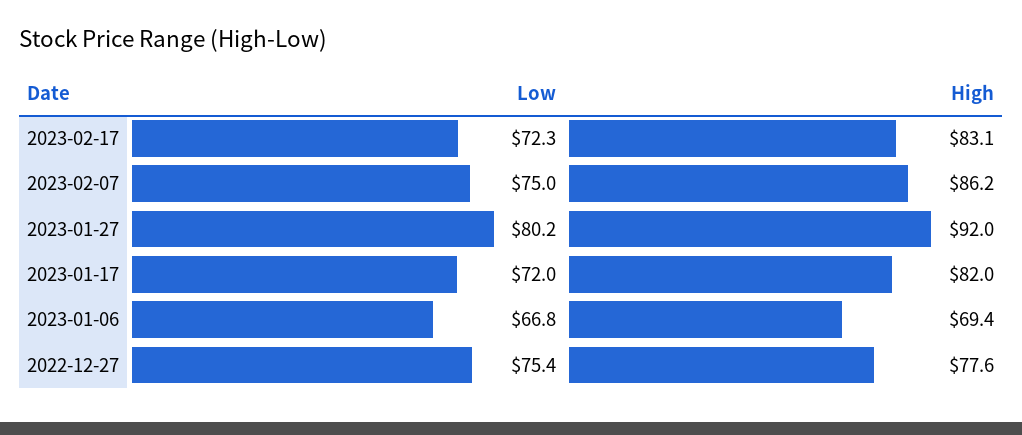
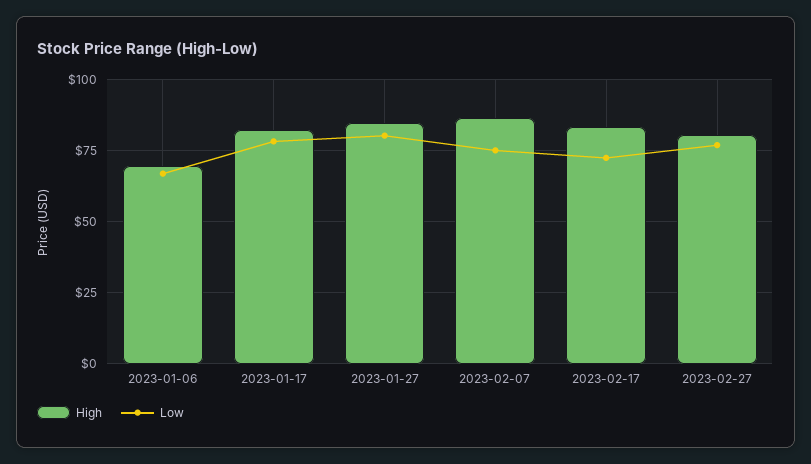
High, 2023-01-27: 92 -> 85
Low, 2023-01-17: 72 -> 77.5
Low, 2022-12-27: 75.4 -> none
High, 2022-12-27: 77.6 -> none
High, 2023-02-27: none -> 80
Low, 2023-02-27: none -> 77.5

